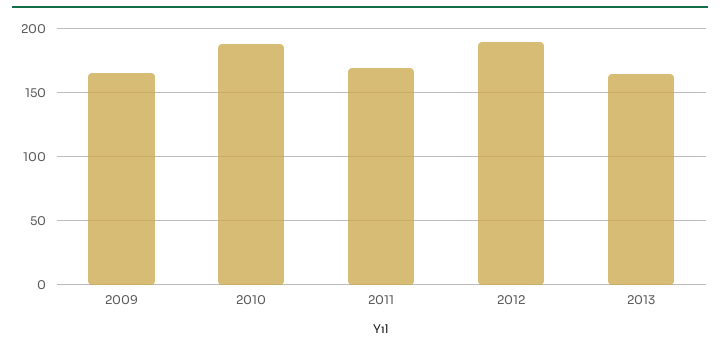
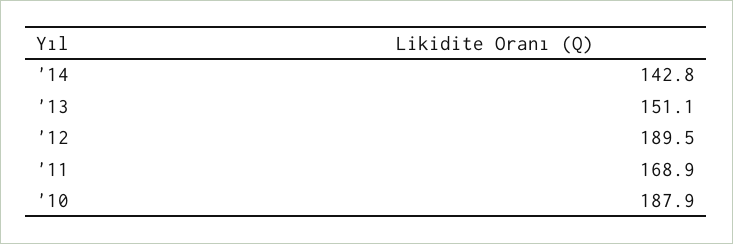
2009: 165 -> none
2013: 165 -> 151.1
'14: none -> 142.8

